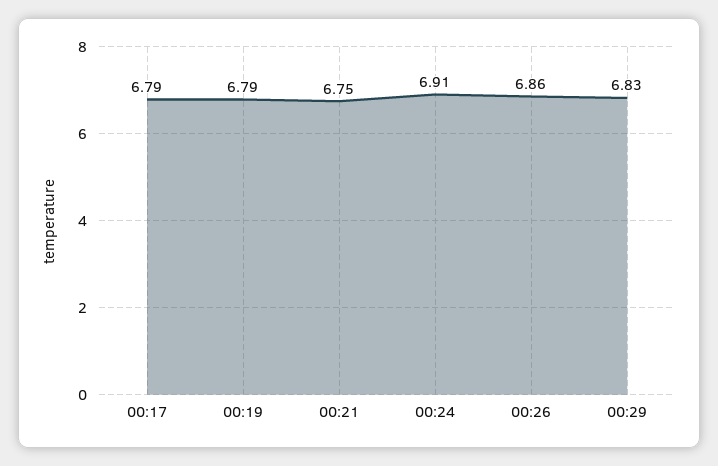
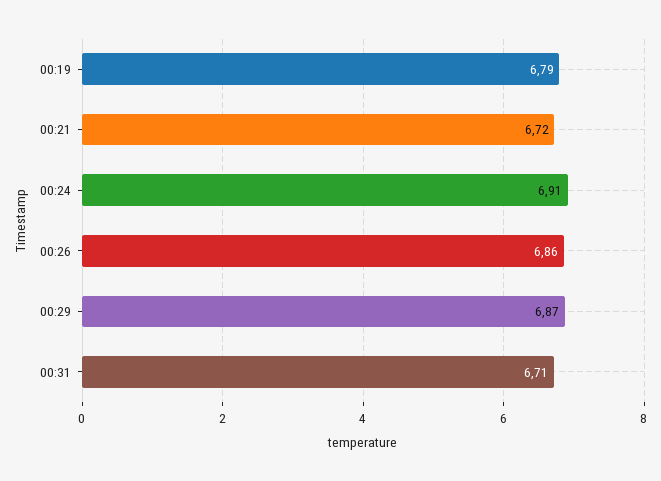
00:17: 6.79 -> none
00:21: 6.75 -> 6.72
00:29: 6.83 -> 6.87
00:31: none -> 6.71

